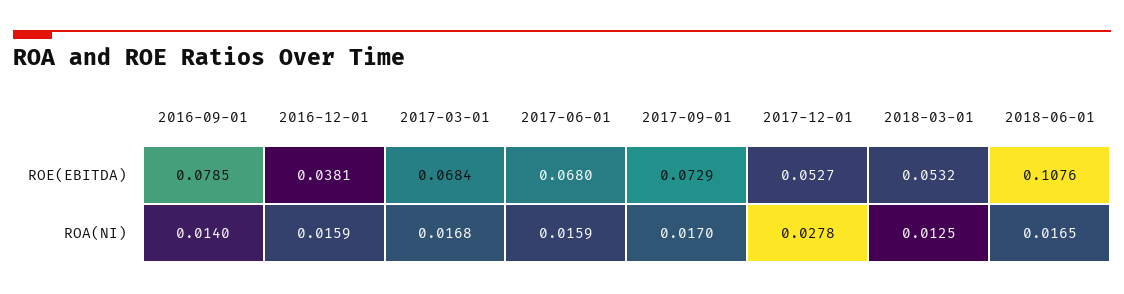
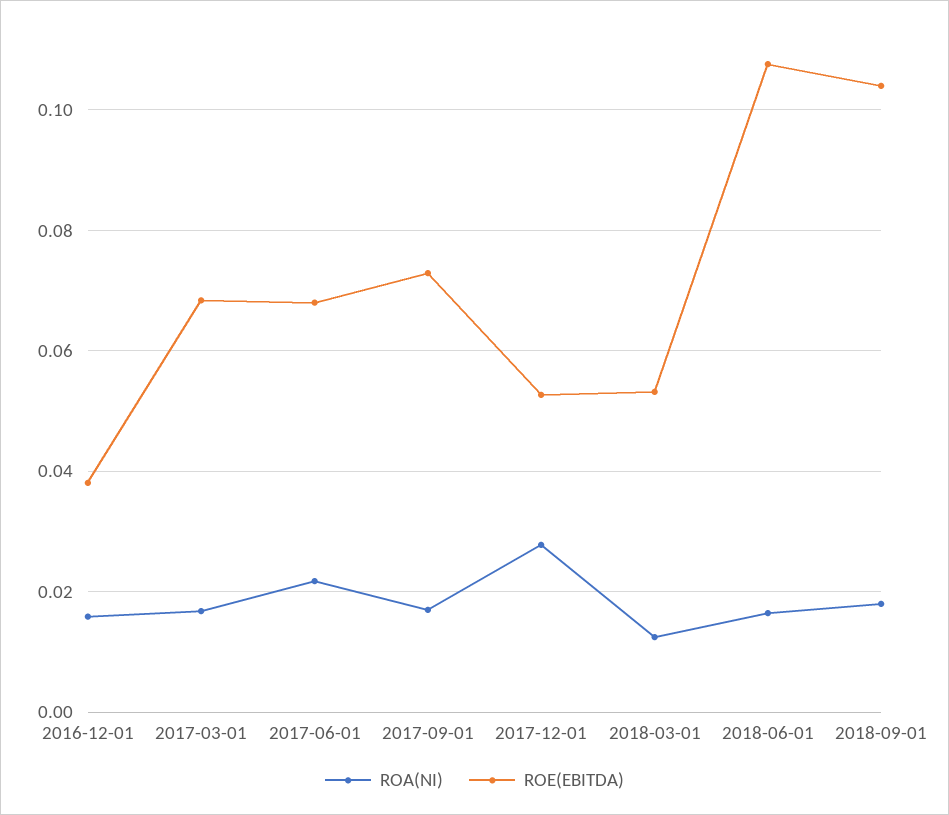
ROE(EBITDA), 2016-09-01: 0.0785 -> none
ROA(NI), 2016-09-01: 0.014 -> none
ROA(NI), 2017-06-01: 0.0159 -> 0.022
ROA(NI), 2018-09-01: none -> 0.018
ROE(EBITDA), 2018-09-01: none -> 0.104

